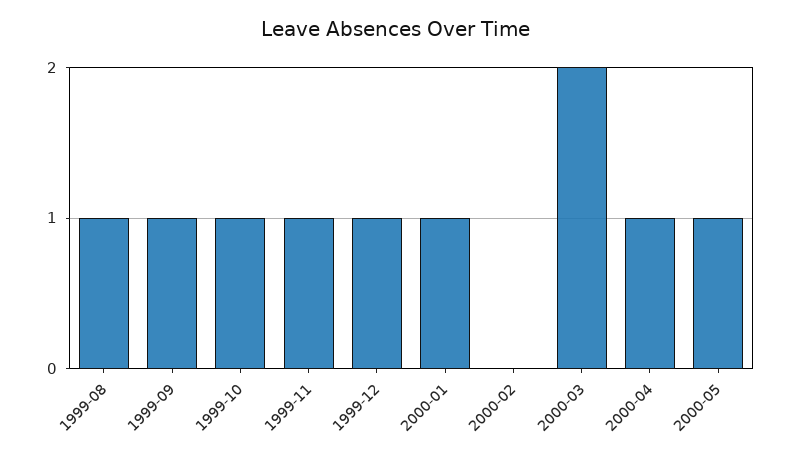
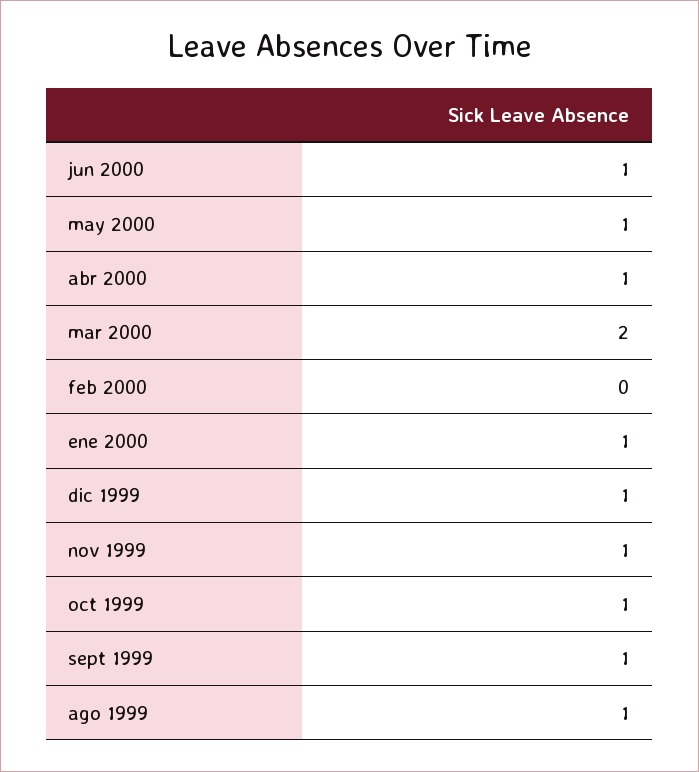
jun 2000: none -> 1

